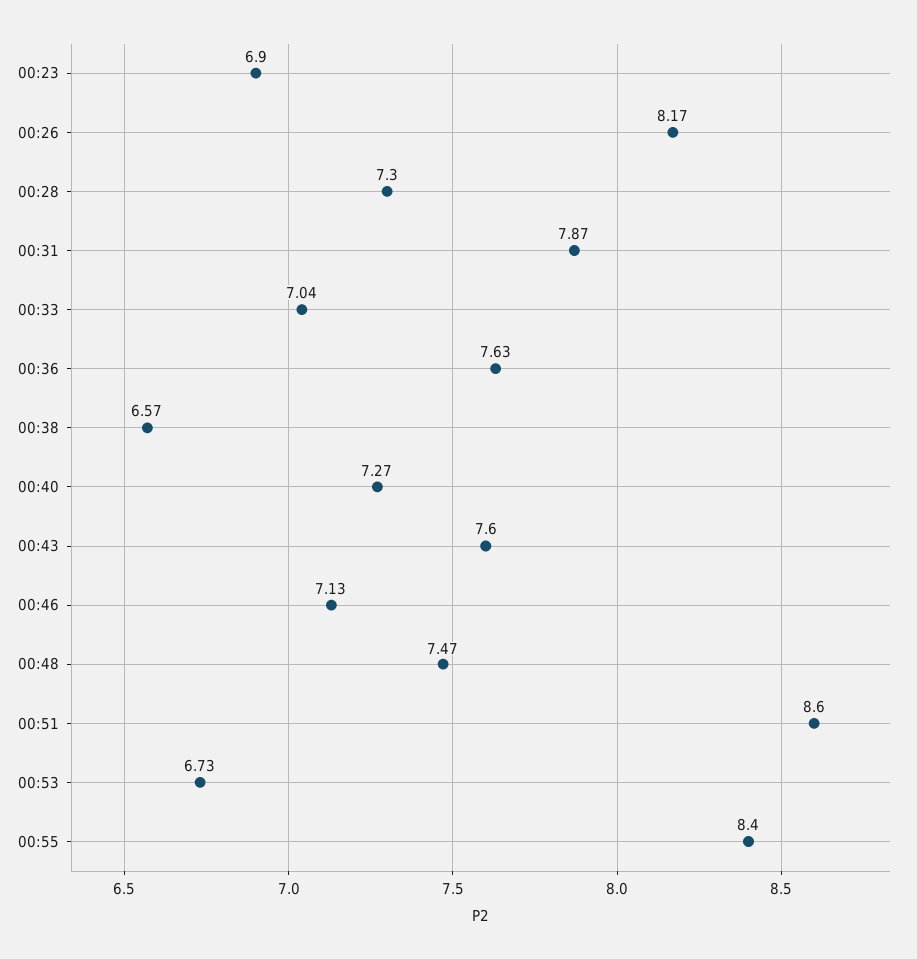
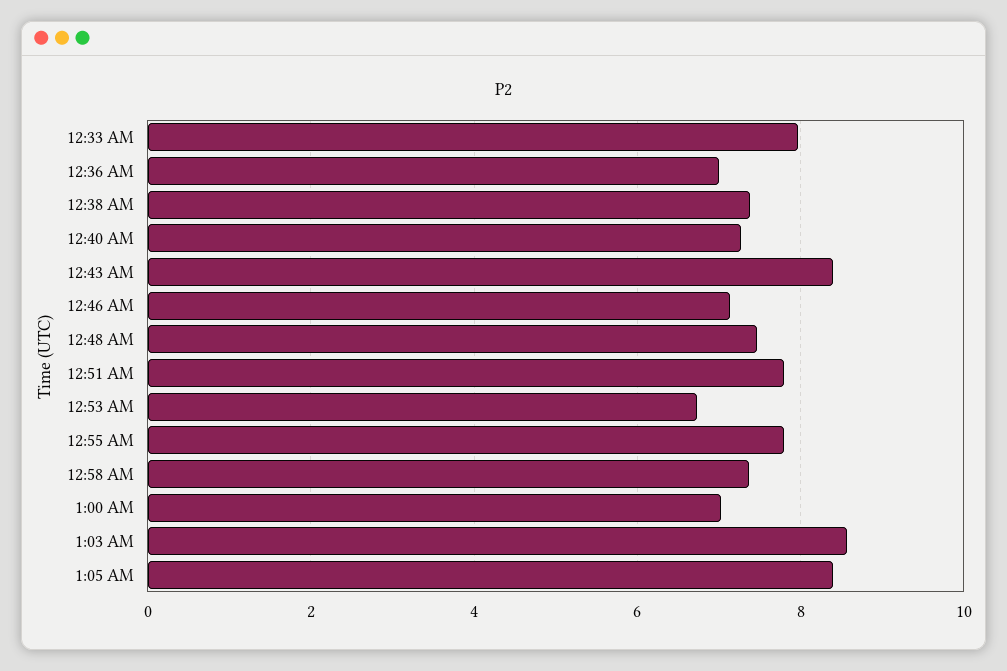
00:23: 6.9 -> none
00:26: 8.17 -> none
00:28: 7.3 -> none
00:31: 7.87 -> none
00:33: 7.04 -> 8
00:36: 7.63 -> 7
00:38: 6.57 -> 7.4
00:43: 7.6 -> 8.4
00:51: 8.6 -> 7.8
00:55: 8.4 -> 7.8
12:58 AM: none -> 7.4
1:00 AM: none -> 7
1:03 AM: none -> 8.6
1:05 AM: none -> 8.4

